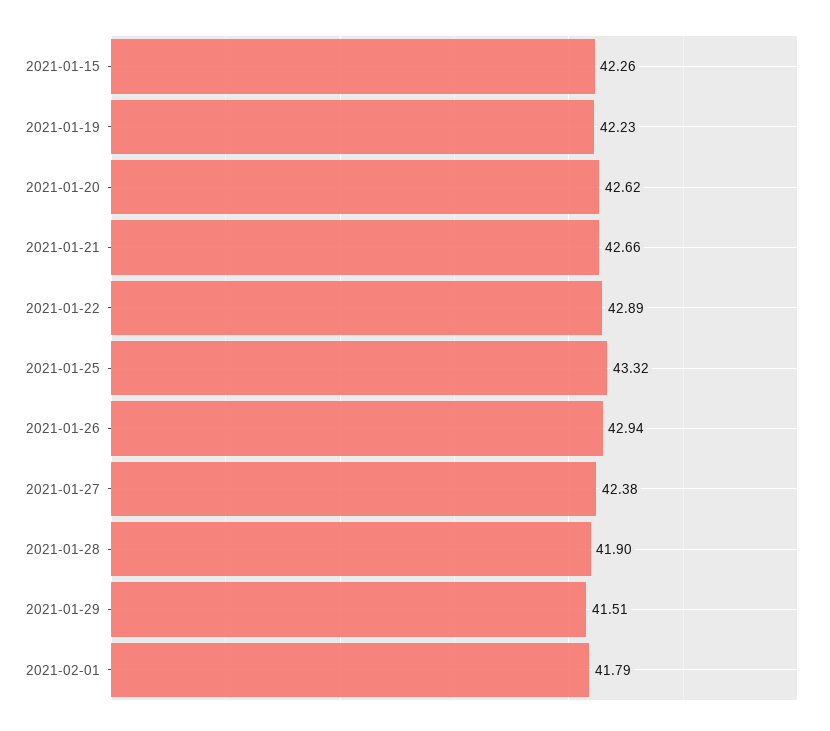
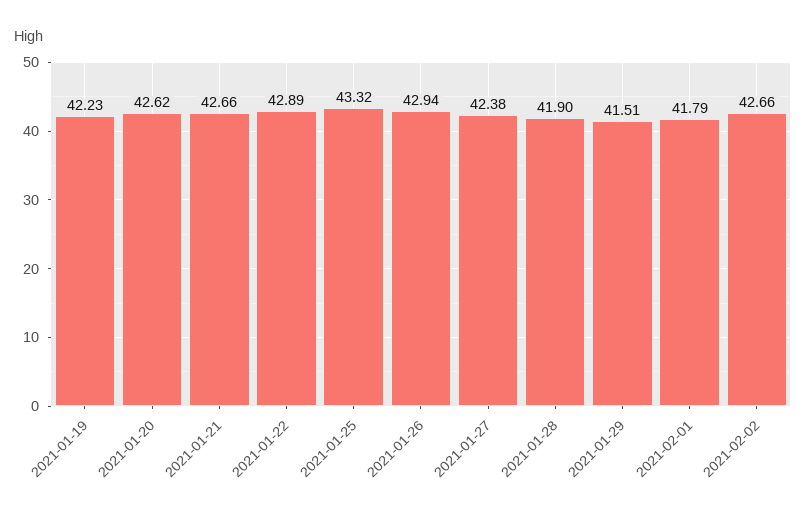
2021-01-15: 42.26 -> none
2021-02-02: none -> 42.66

